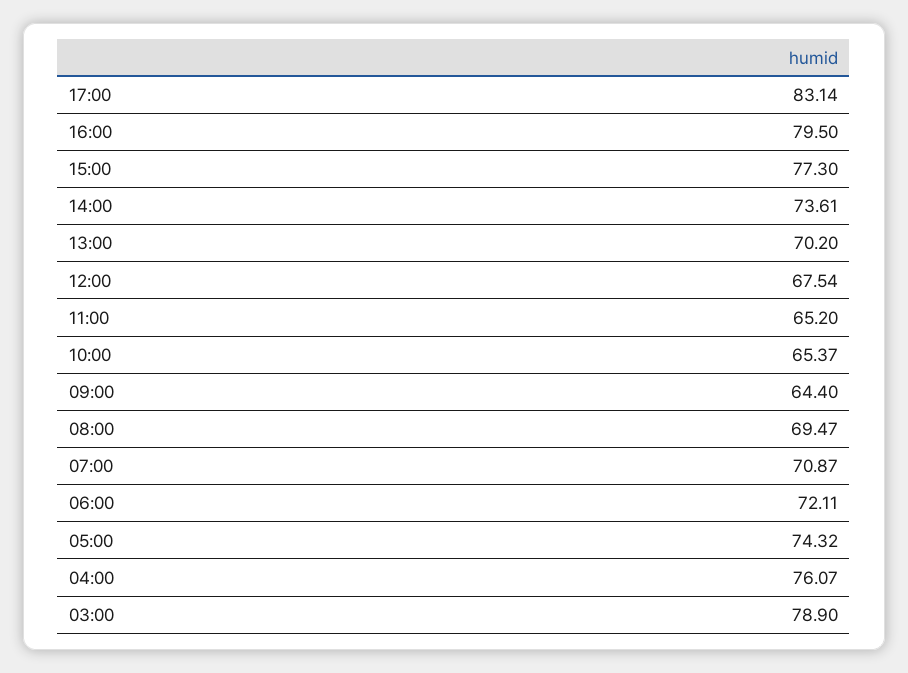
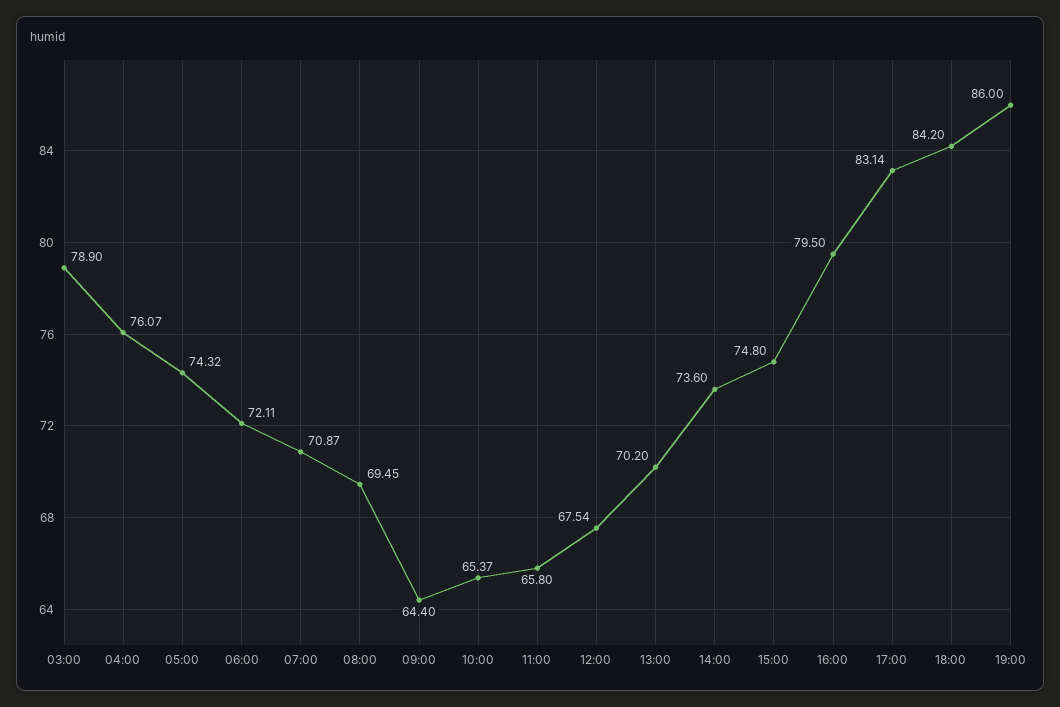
15:00: 77.3 -> 74.8
14:00: 73.61 -> 73.6
11:00: 65.2 -> 65.8
08:00: 69.47 -> 69.45
18:00: none -> 84.2
19:00: none -> 86

